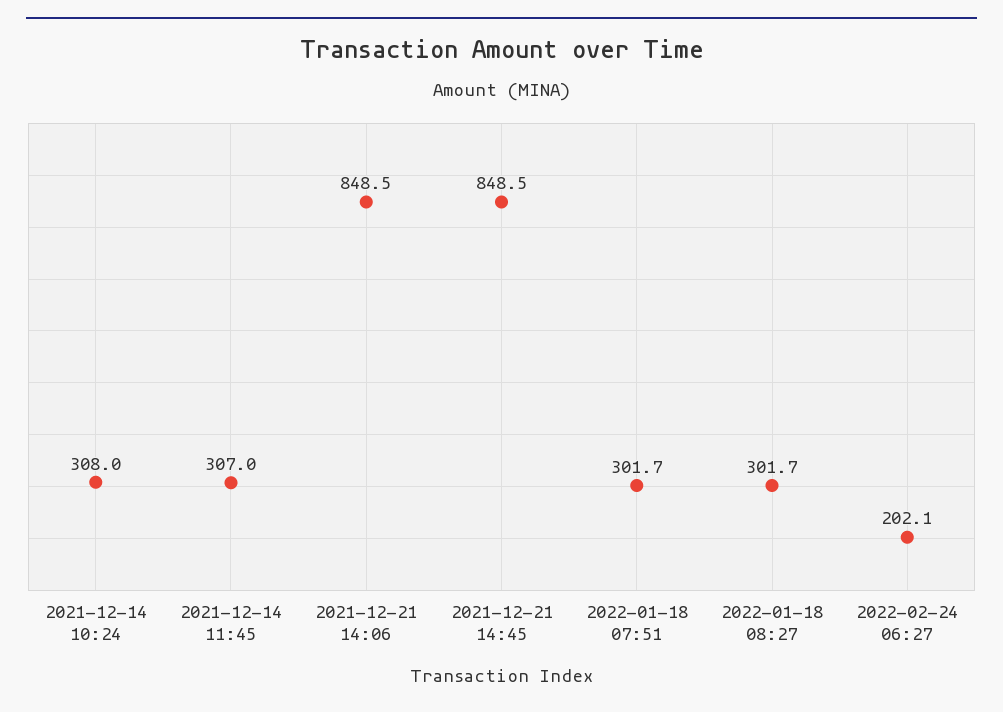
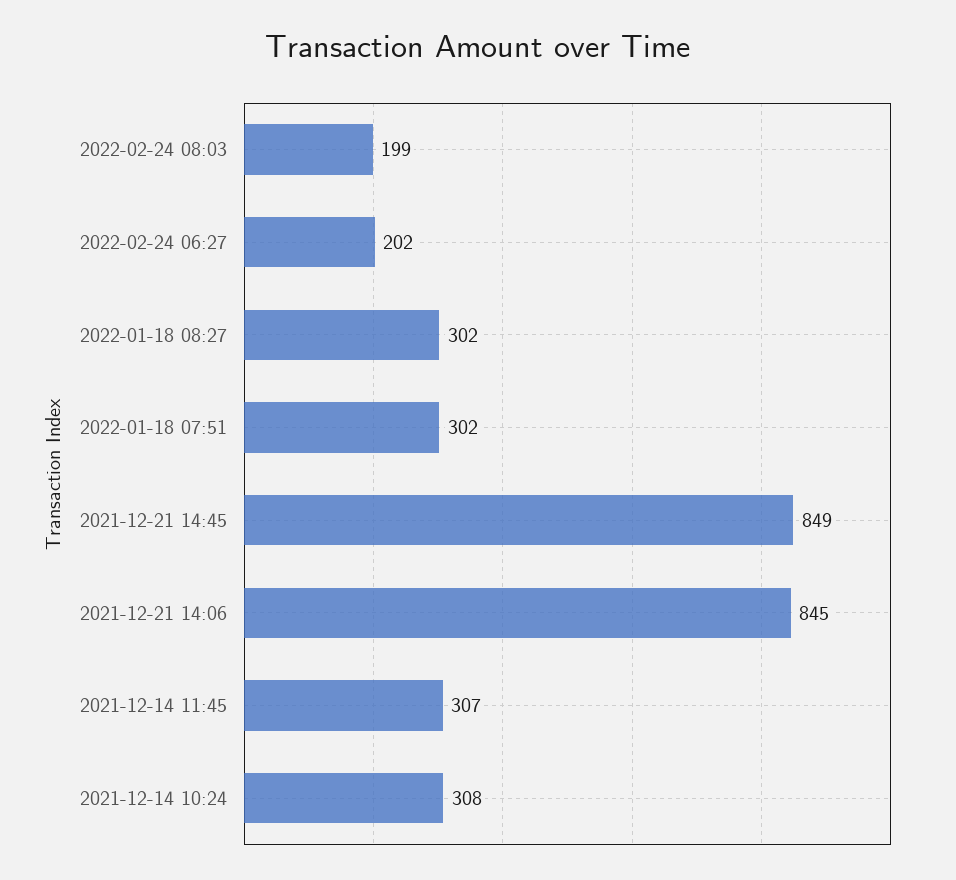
2021-12-21 14:06: 848.5 -> 845
2022-02-24 08:03: none -> 199

